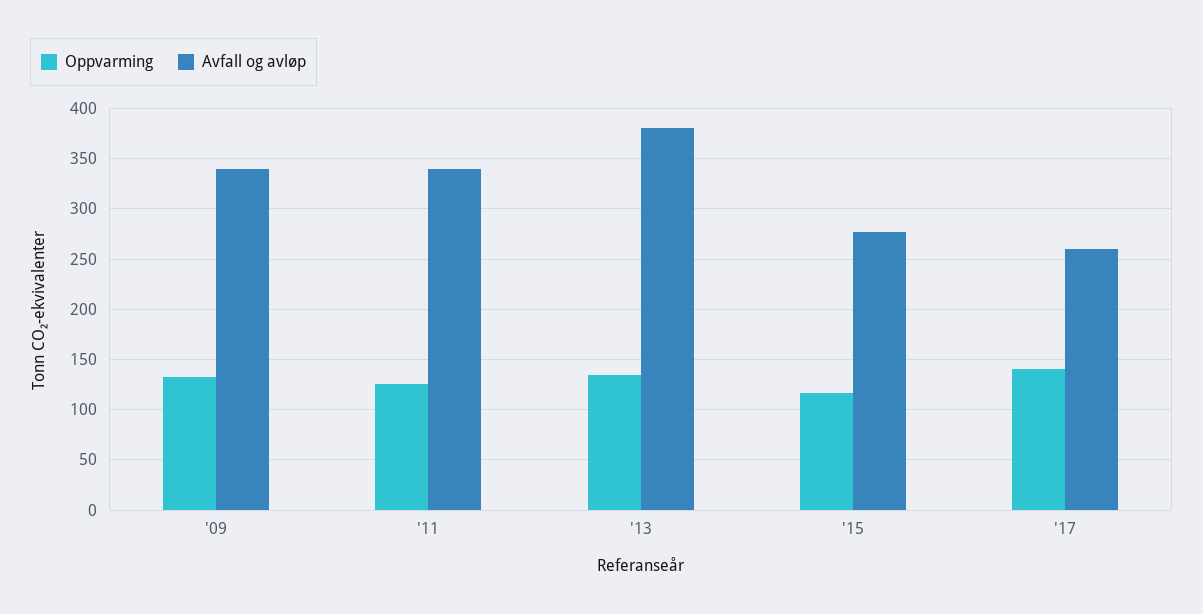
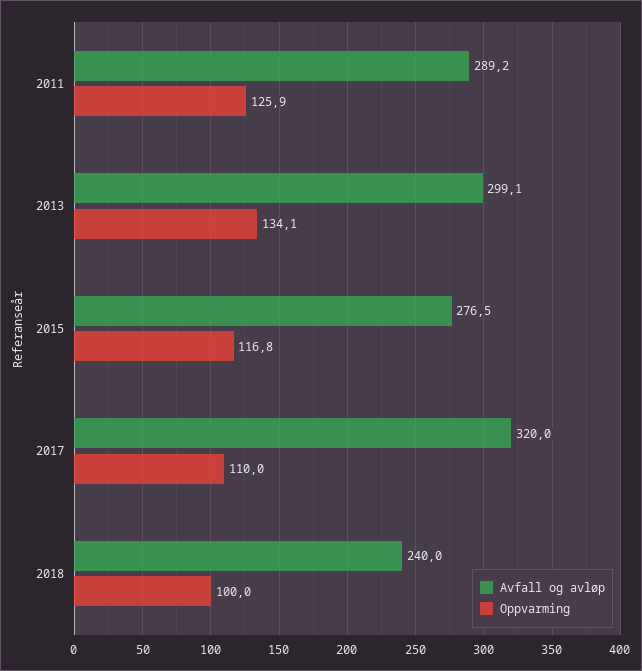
Oppvarming, '09: 130 -> none
Avfall og avløp, '09: 340 -> none
Avfall og avløp, '11: 340 -> 289.2
Avfall og avløp, '13: 380 -> 299.1
Oppvarming, '17: 140 -> 110
Avfall og avløp, '17: 260 -> 320
Avfall og avløp, 2018: none -> 240
Oppvarming, 2018: none -> 100

